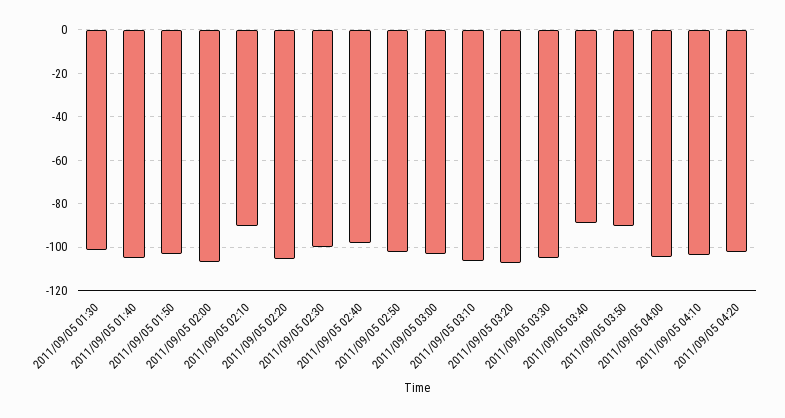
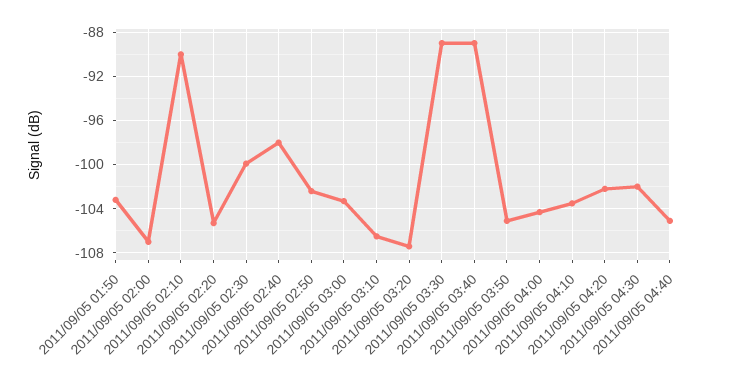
2011/09/05 01:30: -100 -> none
2011/09/05 01:40: -105 -> none
2011/09/05 03:30: -105 -> -89
2011/09/05 03:50: -90 -> -105
2011/09/05 04:30: none -> -102
2011/09/05 04:40: none -> -105

